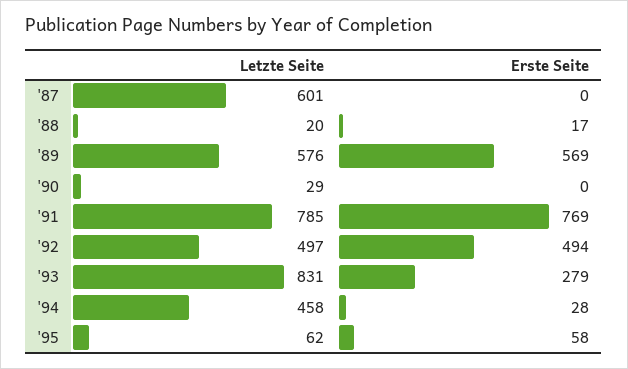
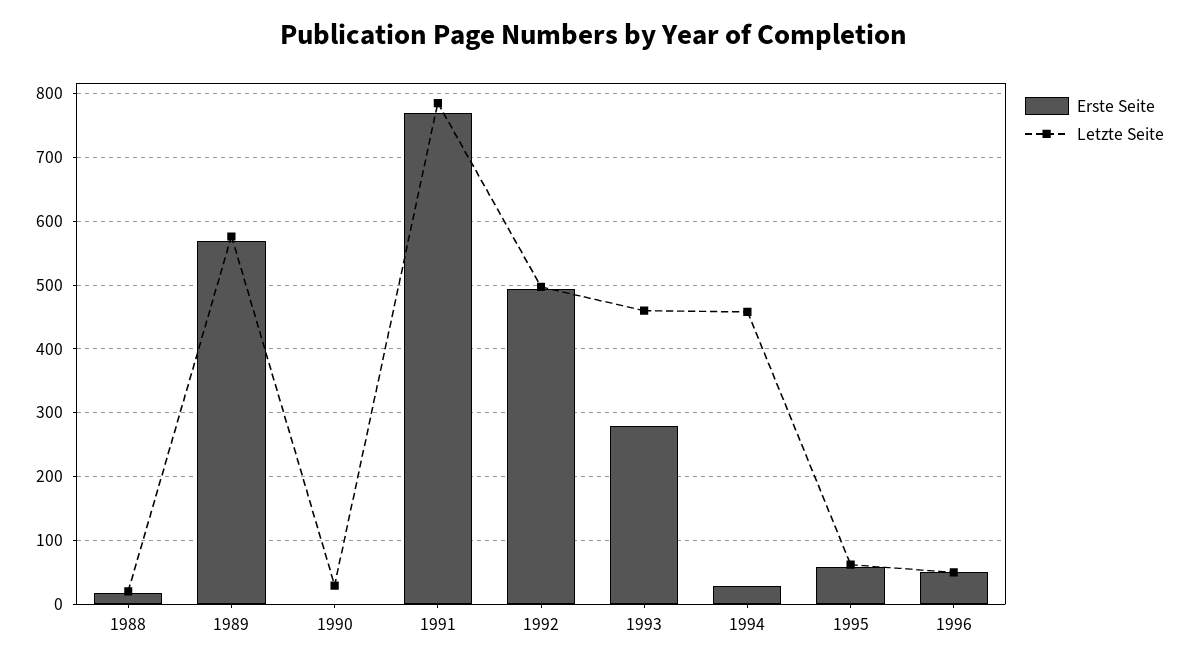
Letzte Seite, '87: 601 -> none
Erste Seite, '87: 0 -> none
Letzte Seite, '93: 831 -> 460
Erste Seite, 1996: none -> 50
Letzte Seite, 1996: none -> 50

